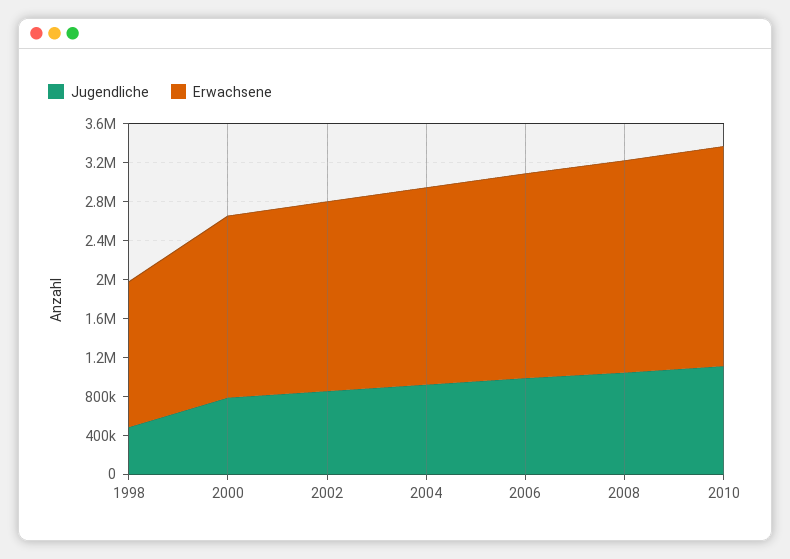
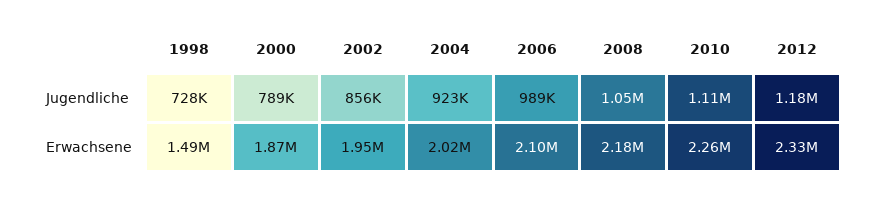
Jugendliche, 1998: 500000 -> 728000
Jugendliche, 2012: none -> 1180000
Erwachsene, 2012: none -> 2330000

